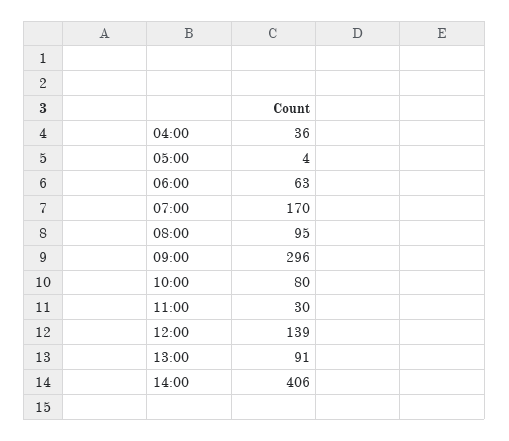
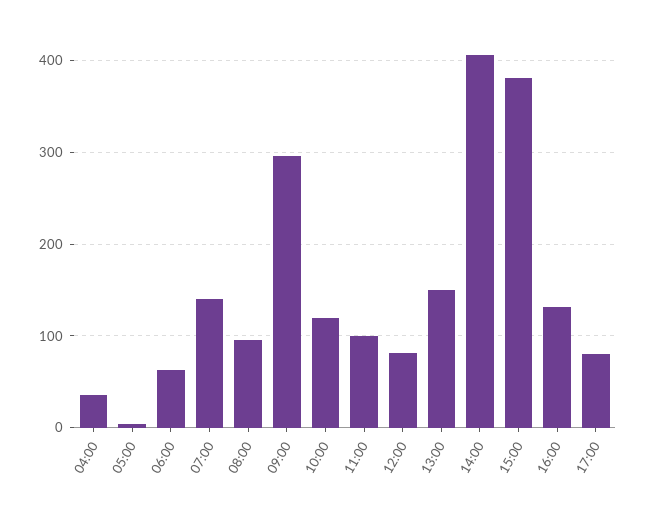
07:00: 170 -> 140
10:00: 80 -> 120
11:00: 30 -> 100
12:00: 139 -> 80
13:00: 91 -> 150
15:00: none -> 380
16:00: none -> 130
17:00: none -> 80

